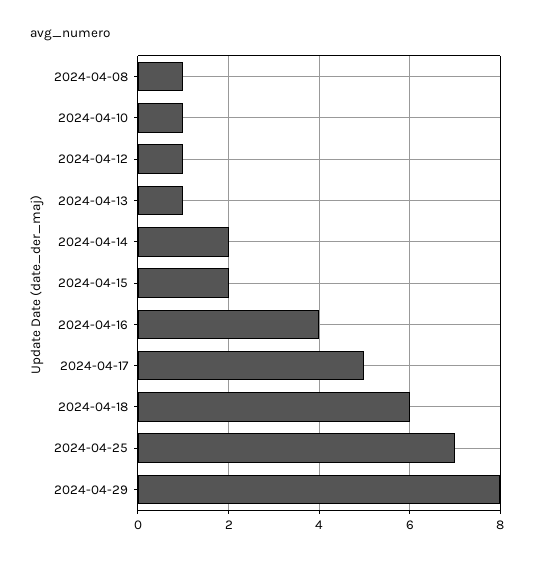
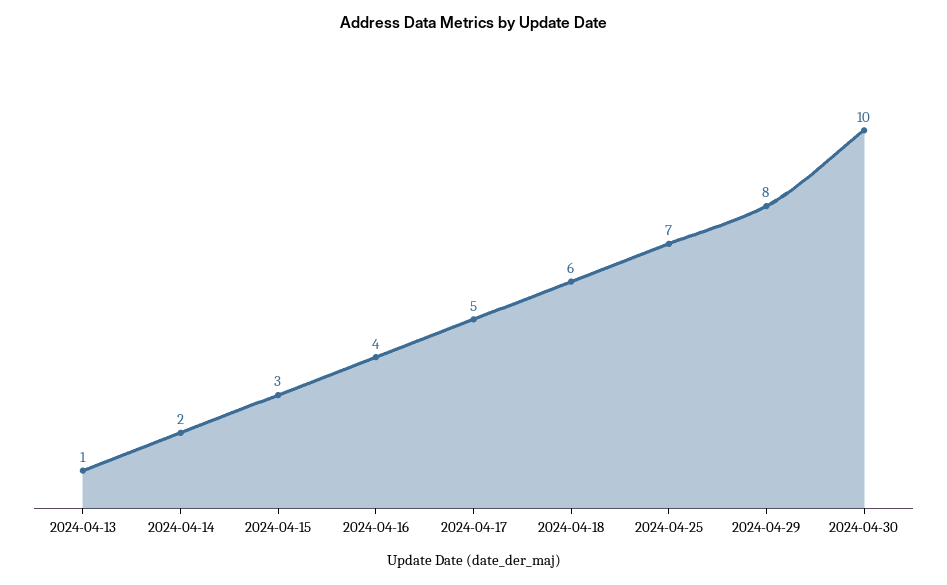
2024-04-08: 1 -> none
2024-04-10: 1 -> none
2024-04-12: 1 -> none
2024-04-15: 2 -> 3
2024-04-30: none -> 10

